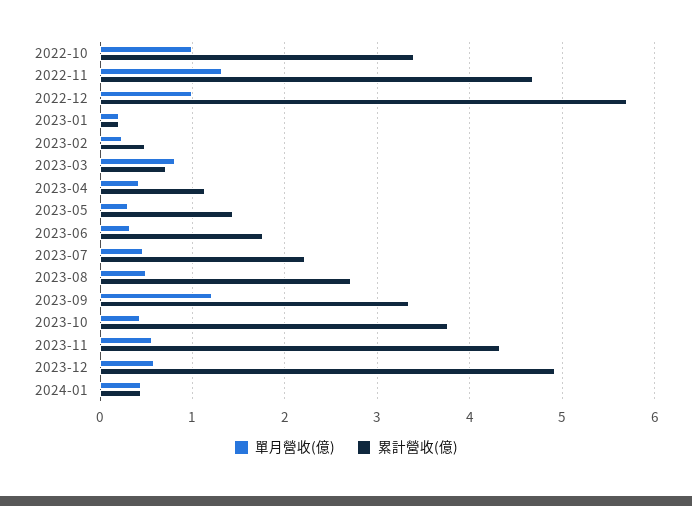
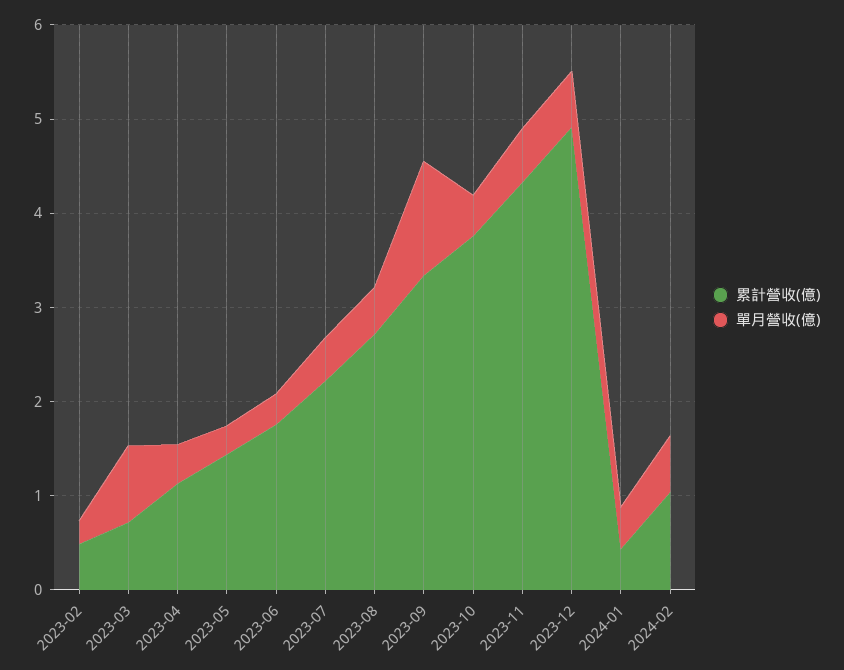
單月營收(億), 2022-10: 1 -> none
累計營收(億), 2022-10: 3.4 -> none
單月營收(億), 2022-11: 1.3 -> none
累計營收(億), 2022-11: 4.7 -> none
單月營收(億), 2022-12: 1 -> none
累計營收(億), 2022-12: 5.7 -> none
單月營收(億), 2023-01: 0.2 -> none
累計營收(億), 2023-01: 0.2 -> none
累計營收(億), 2024-02: none -> 1
單月營收(億), 2024-02: none -> 0.6

